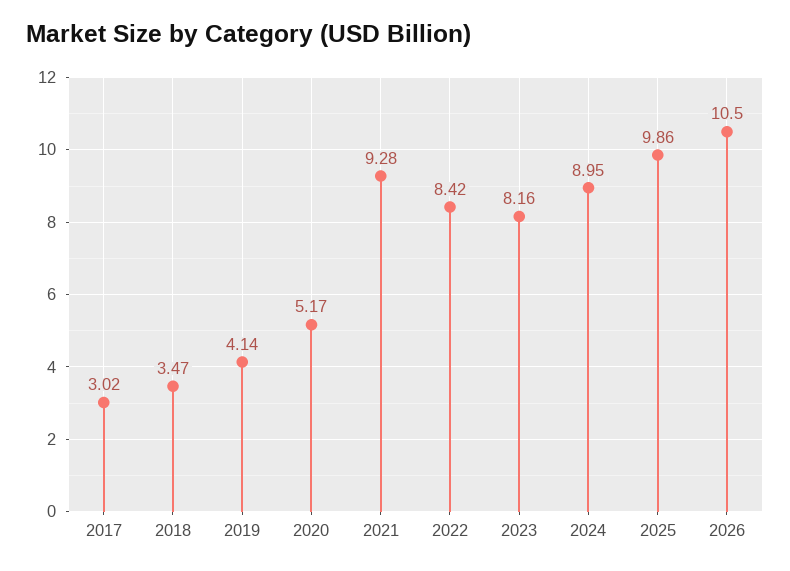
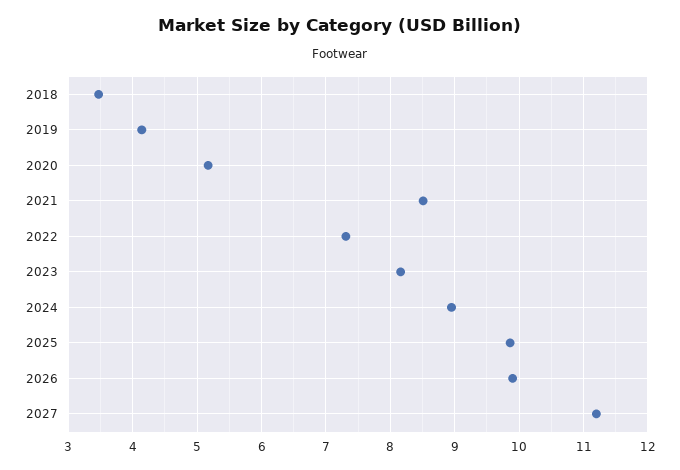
2017: 3.02 -> none
2021: 9.28 -> 8.5
2022: 8.42 -> 7.3
2026: 10.5 -> 9.9
2027: none -> 11.2

